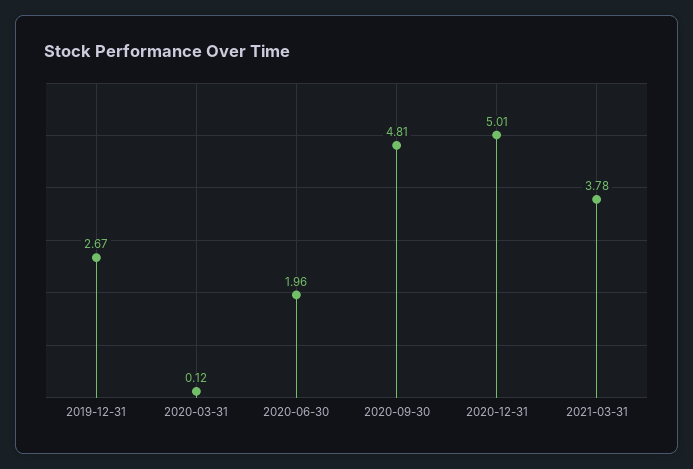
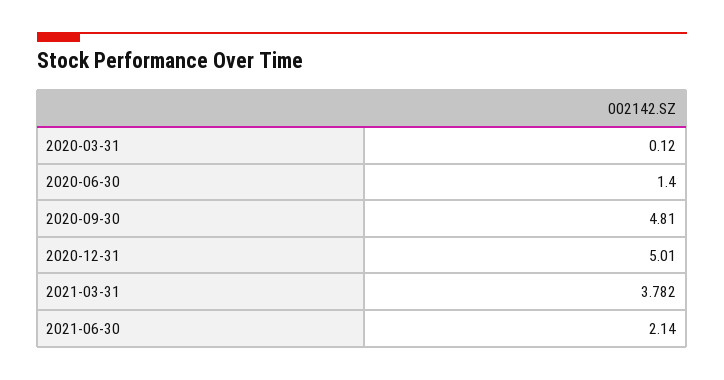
2019-12-31: 2.67 -> none
2020-06-30: 1.96 -> 1.4
2021-06-30: none -> 2.14

